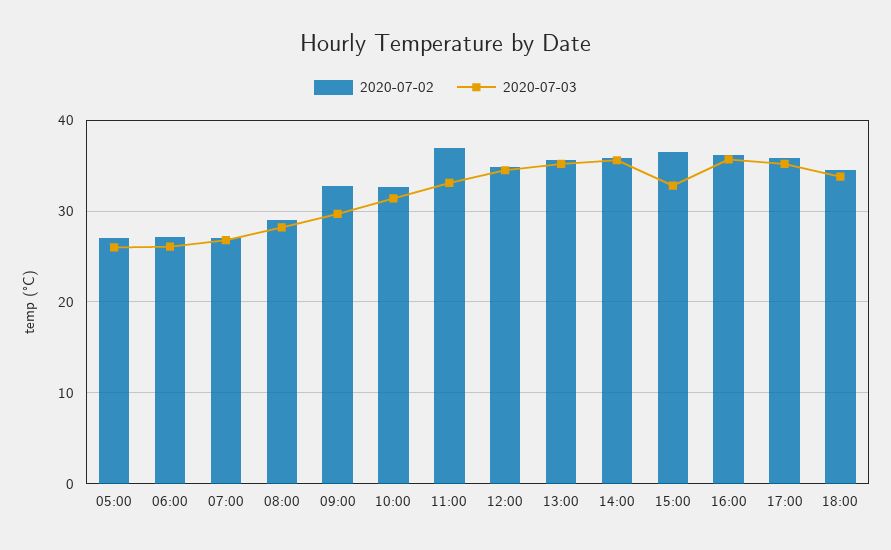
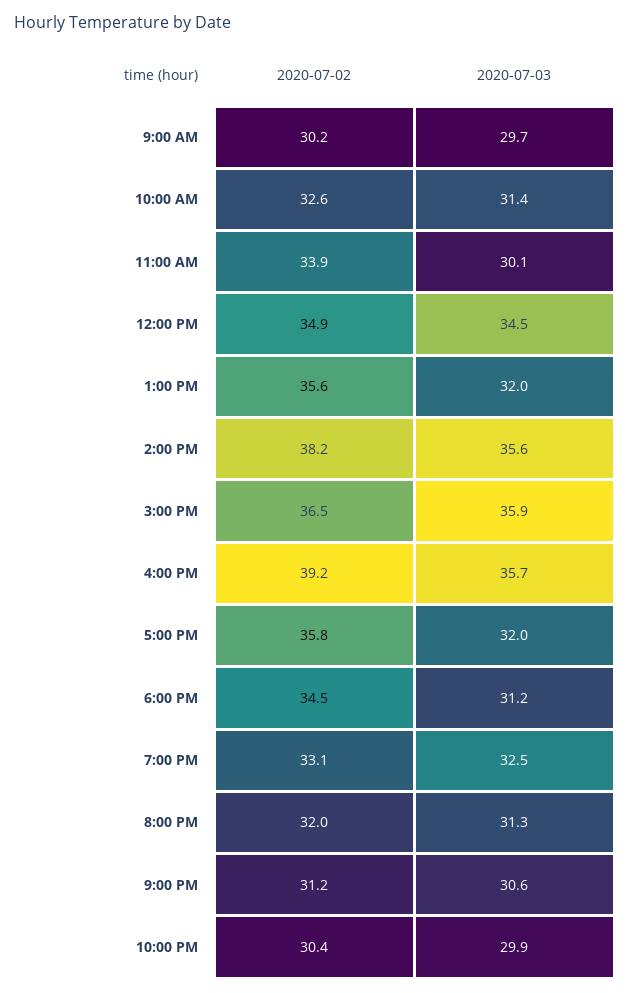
2020-07-02, 05:00: 27 -> none
2020-07-03, 05:00: 26 -> none
2020-07-02, 06:00: 27 -> none
2020-07-03, 06:00: 26 -> none
2020-07-02, 07:00: 27 -> none
2020-07-03, 07:00: 27 -> none
2020-07-02, 08:00: 29 -> none
2020-07-03, 08:00: 28 -> none
2020-07-02, 09:00: 33 -> 30.2
2020-07-02, 11:00: 37 -> 33.9
2020-07-03, 11:00: 33 -> 30.1
2020-07-03, 13:00: 35 -> 32
2020-07-02, 14:00: 36 -> 38.2
2020-07-03, 15:00: 33 -> 35.9
2020-07-02, 16:00: 36 -> 39.2
2020-07-03, 17:00: 35 -> 32
2020-07-03, 18:00: 34 -> 31.2
2020-07-02, 7:00 PM: none -> 33.1
2020-07-03, 7:00 PM: none -> 32.5
2020-07-02, 8:00 PM: none -> 32
2020-07-03, 8:00 PM: none -> 31.3
2020-07-02, 9:00 PM: none -> 31.2
2020-07-03, 9:00 PM: none -> 30.6
2020-07-02, 10:00 PM: none -> 30.4
2020-07-03, 10:00 PM: none -> 29.9

